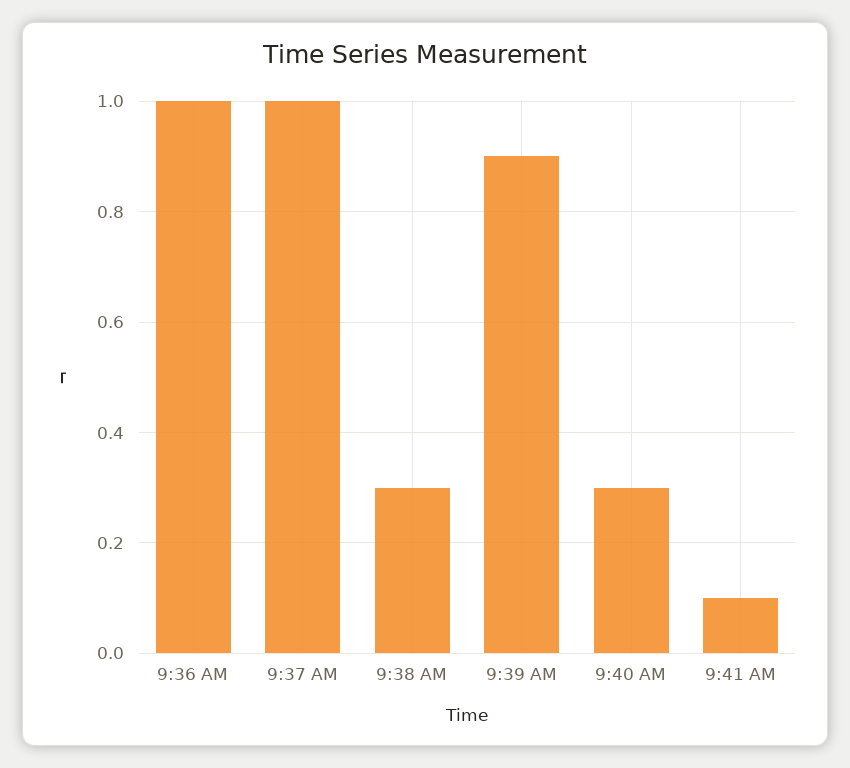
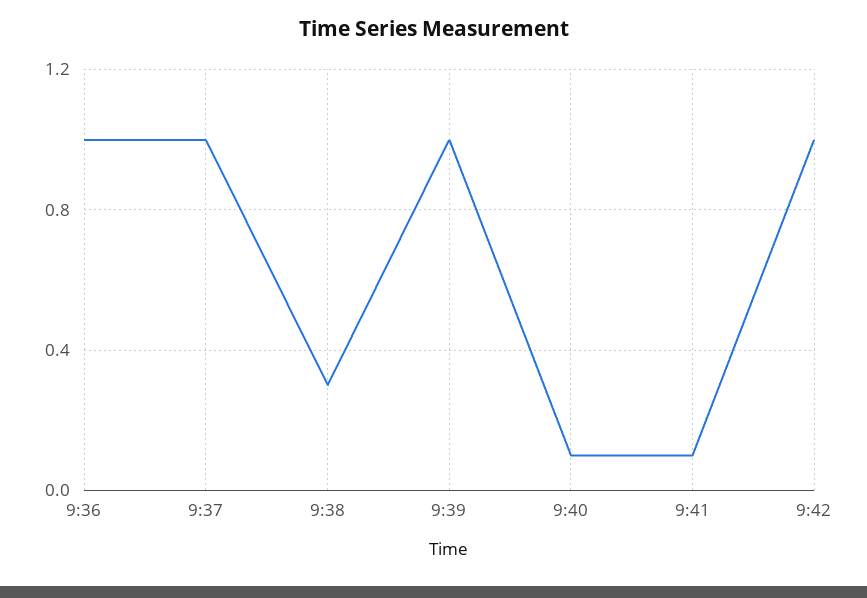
9:39 AM: 0.9 -> 1
9:40 AM: 0.3 -> 0.1
9:42: none -> 1

